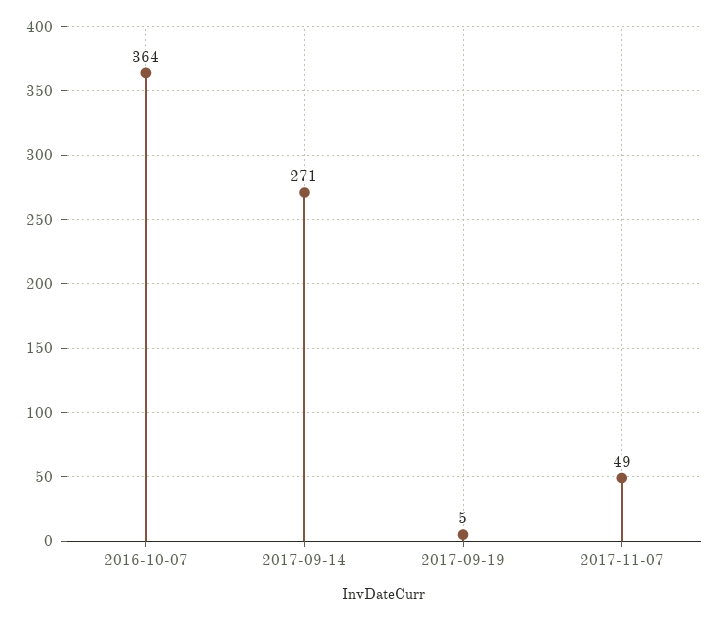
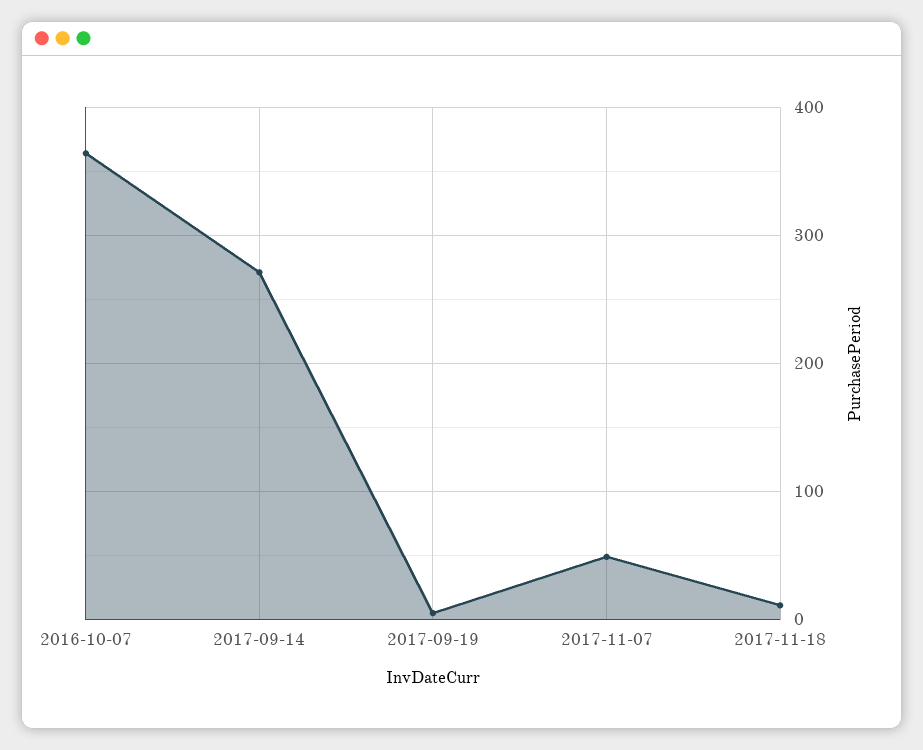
2017-11-18: none -> 10

